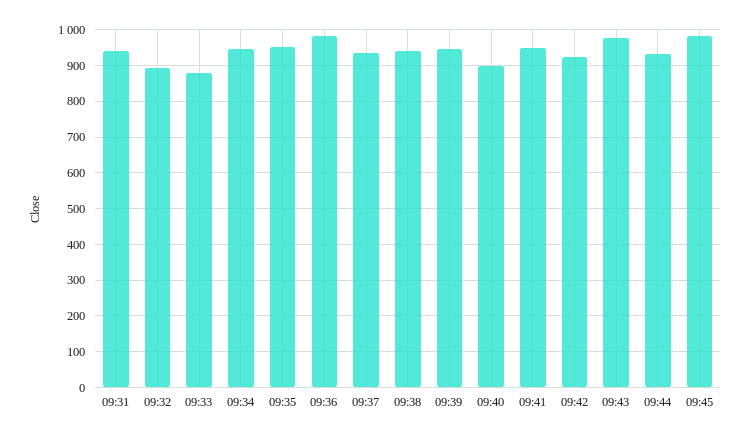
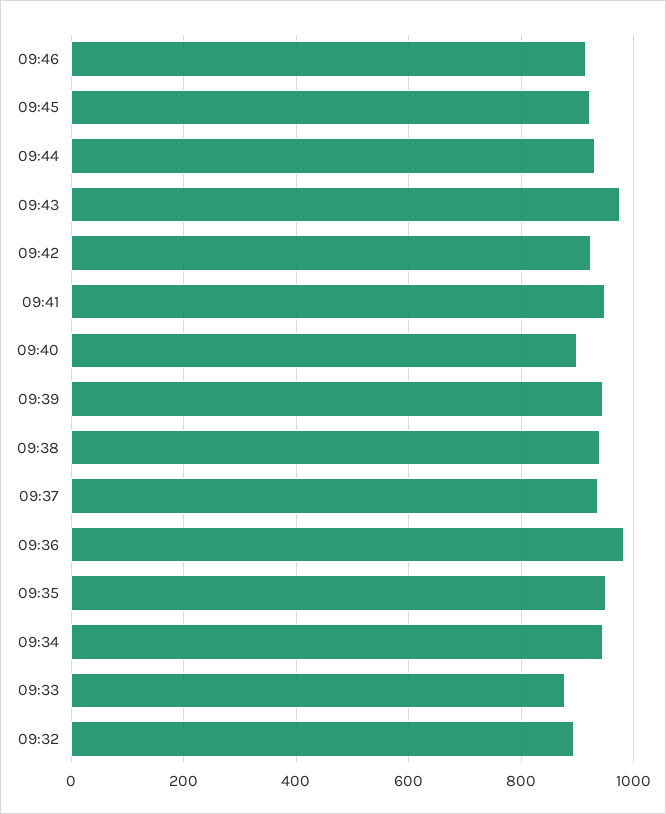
09:31: 940 -> none
09:45: 980 -> 920
09:46: none -> 920

